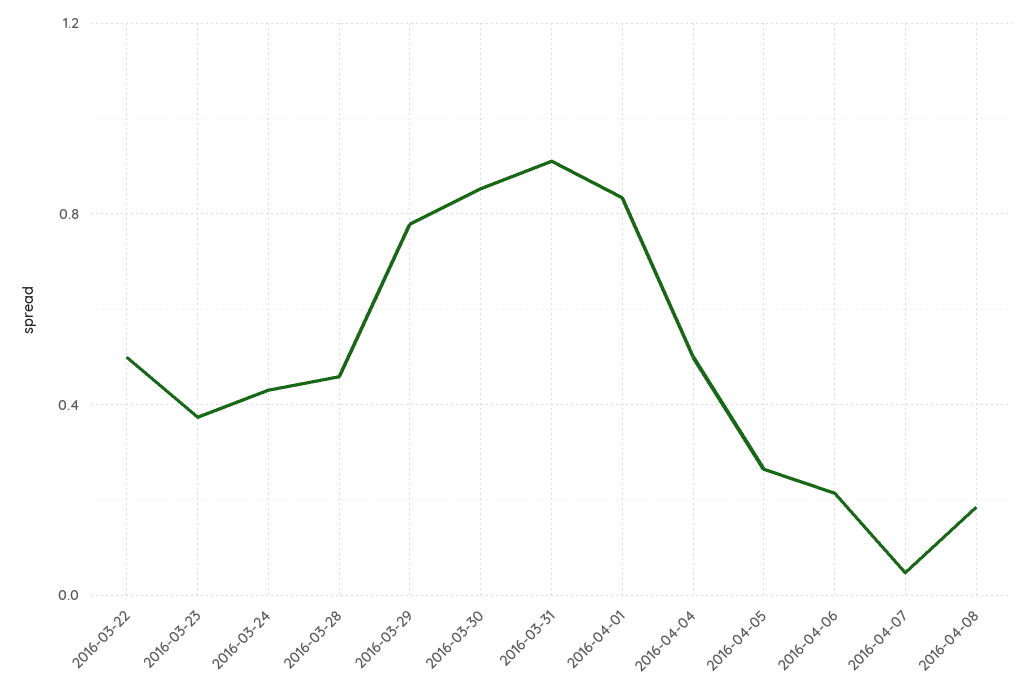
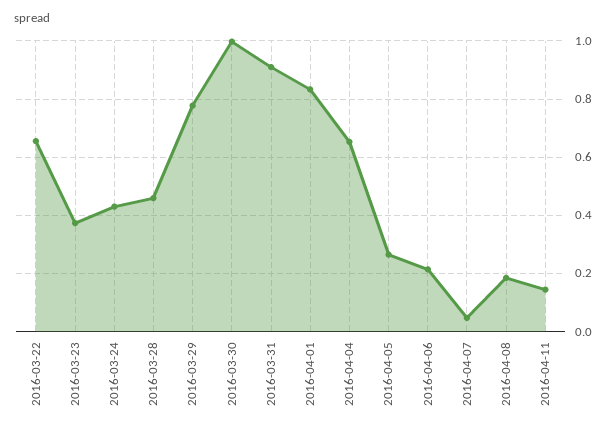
2016-03-22: 0.5 -> 0.65
2016-03-30: 0.85 -> 1
2016-04-04: 0.5 -> 0.65
2016-04-11: none -> 0.15

